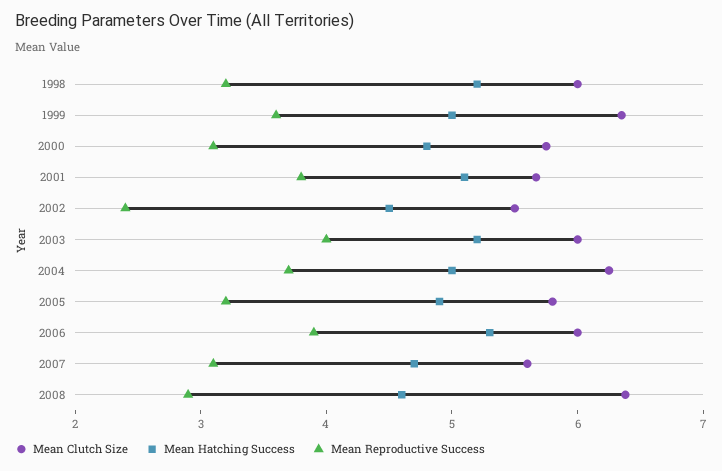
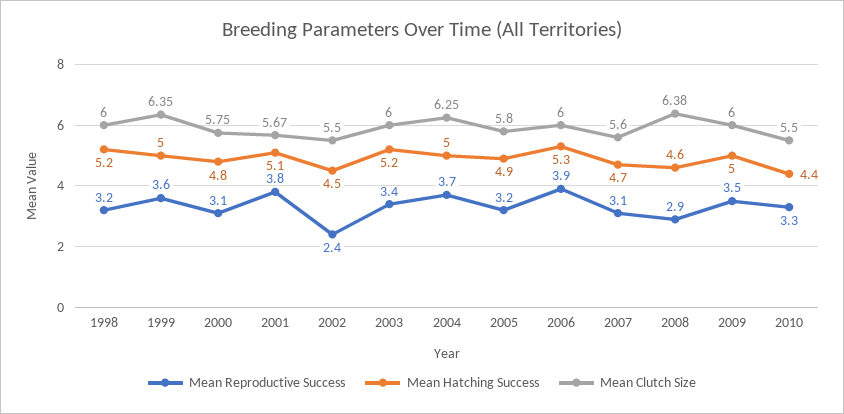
Mean Reproductive Success, 2003: 4 -> 3.4
Mean Reproductive Success, 2009: none -> 3.5
Mean Hatching Success, 2009: none -> 5
Mean Clutch Size, 2009: none -> 6
Mean Reproductive Success, 2010: none -> 3.3
Mean Hatching Success, 2010: none -> 4.4
Mean Clutch Size, 2010: none -> 5.5

